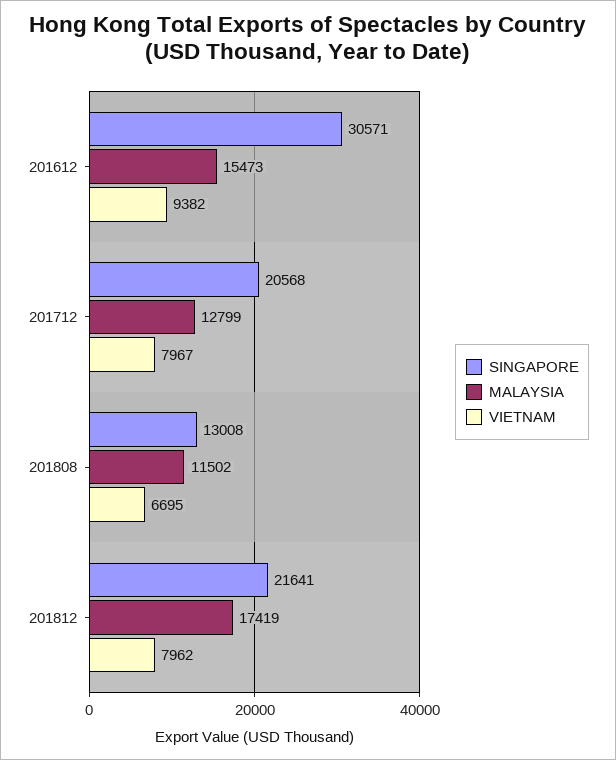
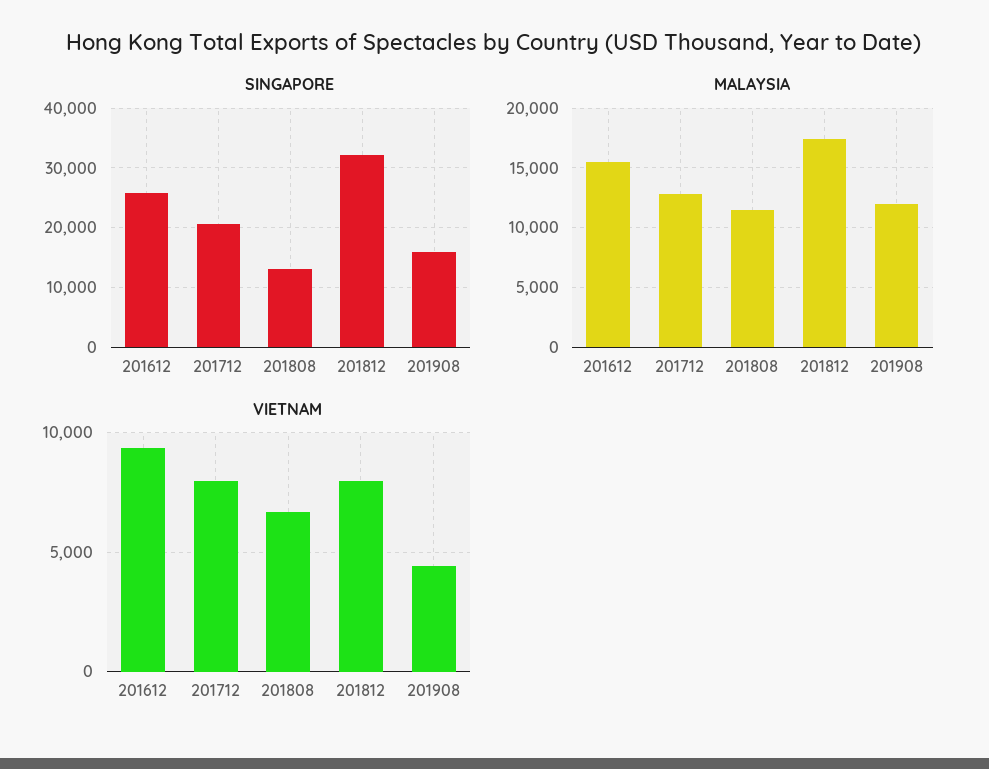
SINGAPORE, 201612: 30571 -> 26000
SINGAPORE, 201812: 21641 -> 32000
SINGAPORE, 201908: none -> 16000
MALAYSIA, 201908: none -> 12000
VIETNAM, 201908: none -> 4500

